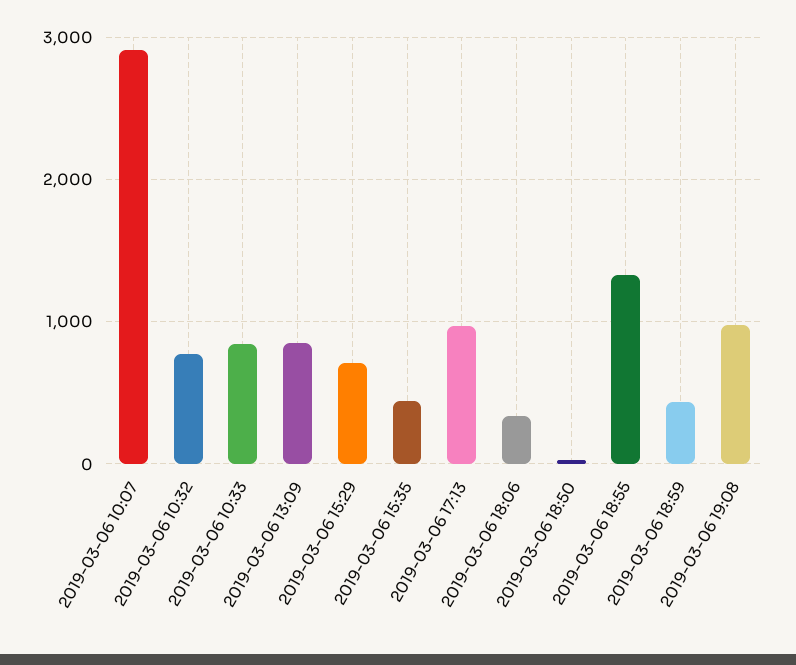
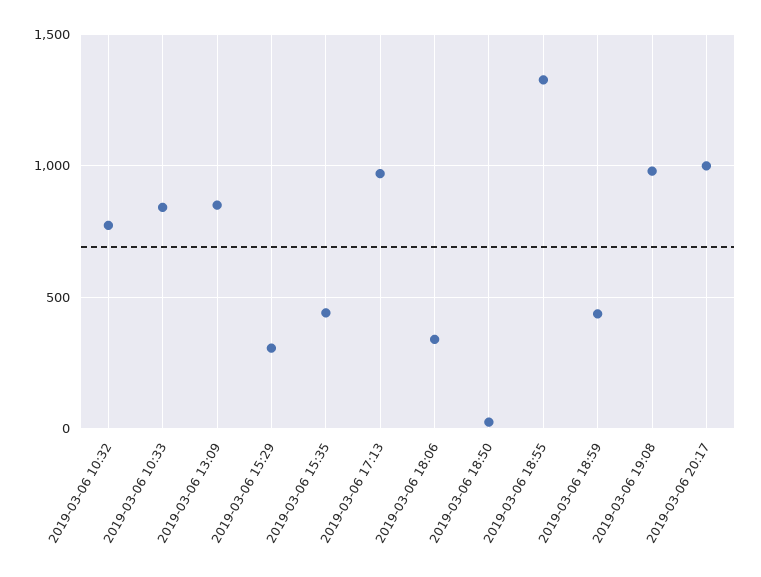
2019-03-06 10:07: 2900 -> none
2019-03-06 15:29: 700 -> 300
2019-03-06 20:17: none -> 1000

